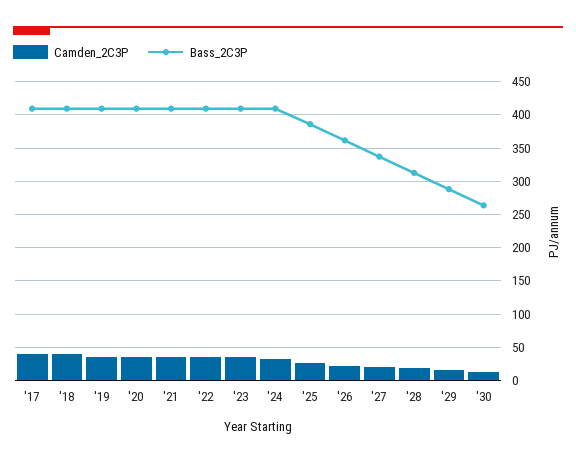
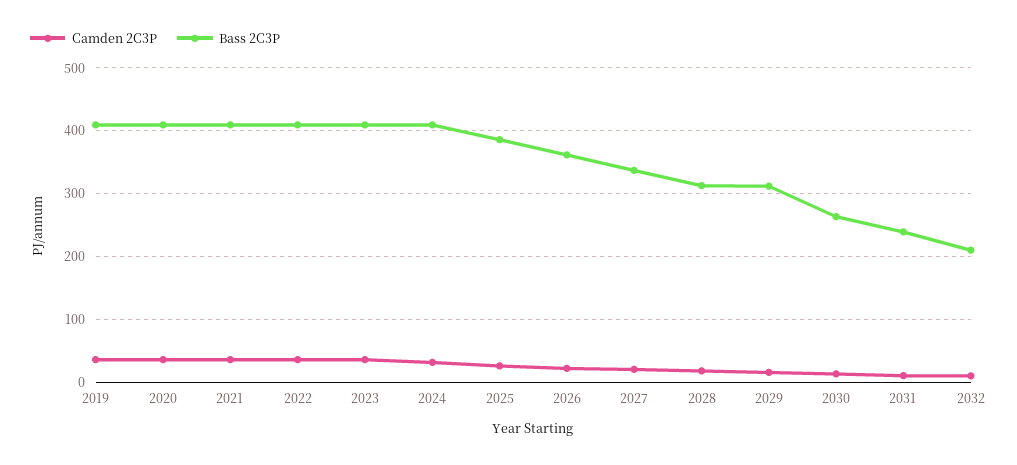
Camden_2C3P, '17: 40 -> none
Bass_2C3P, '17: 410 -> none
Camden_2C3P, '18: 40 -> none
Bass_2C3P, '18: 410 -> none
Bass_2C3P, '29: 290 -> 310
Camden_2C3P, 2031: none -> 10
Bass_2C3P, 2031: none -> 240
Camden_2C3P, 2032: none -> 10
Bass_2C3P, 2032: none -> 210

